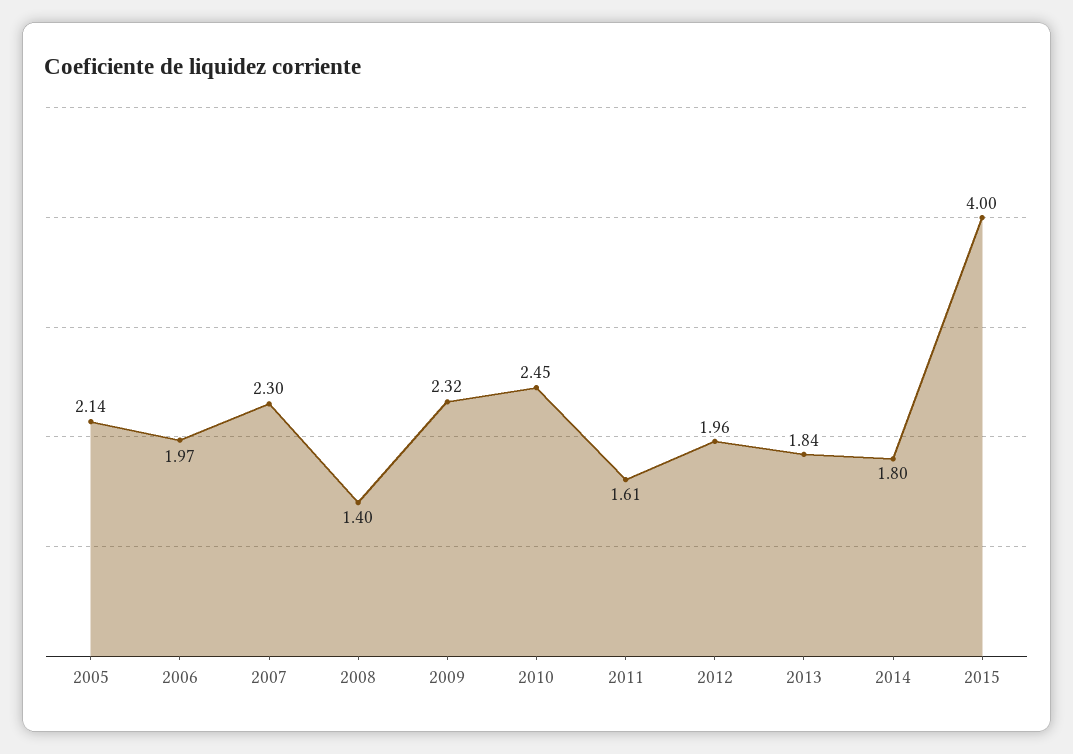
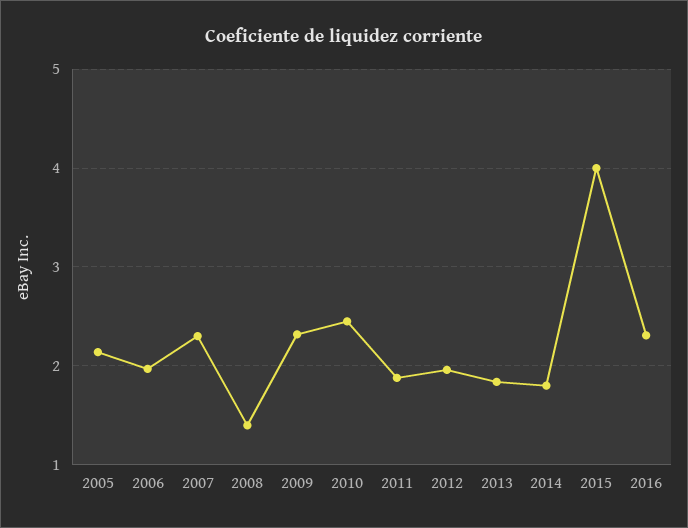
2011: 1.61 -> 1.9
2016: none -> 2.3

